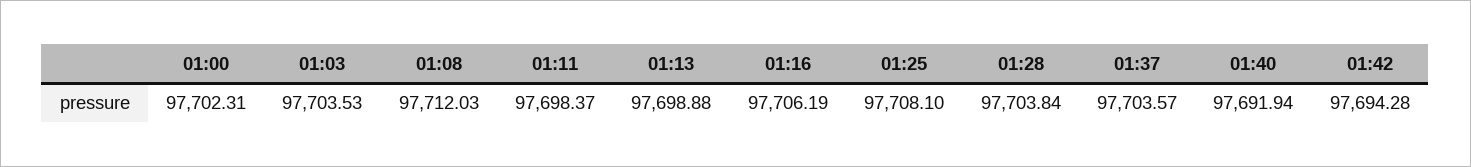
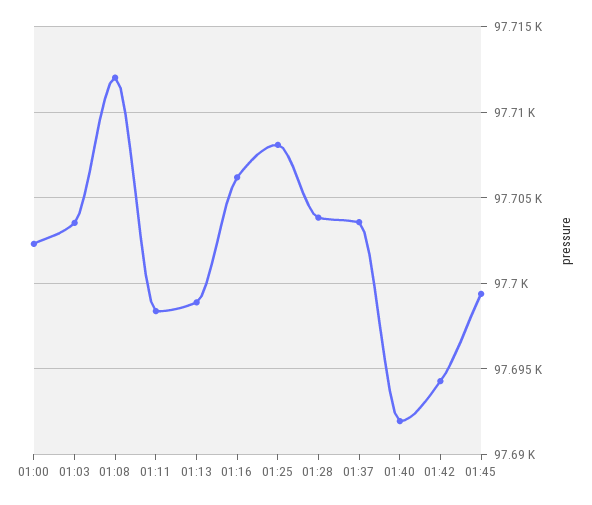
01:45: none -> 97699.5

